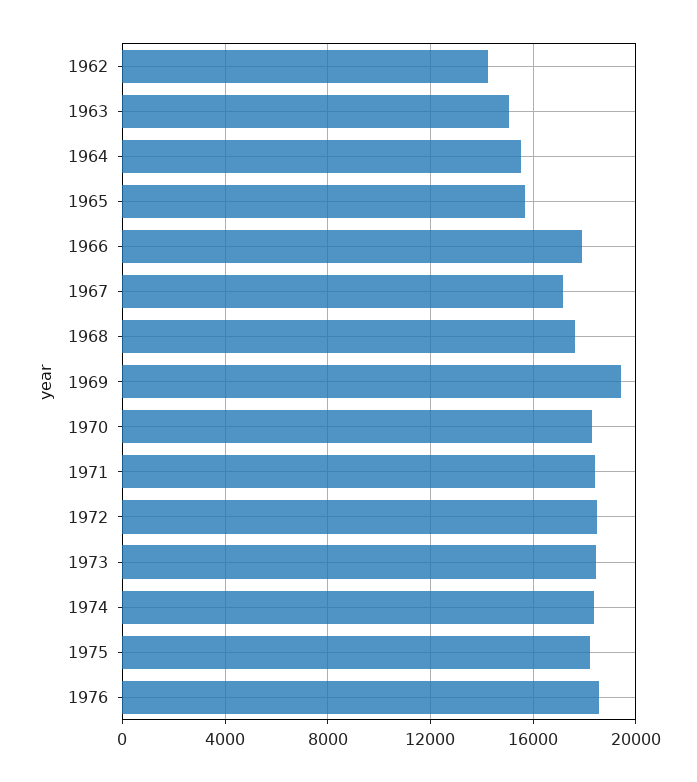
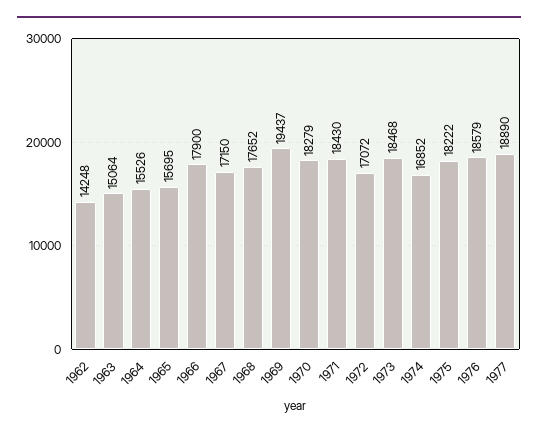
1972: 18500 -> 17072
1974: 18500 -> 16852
1977: none -> 18890

